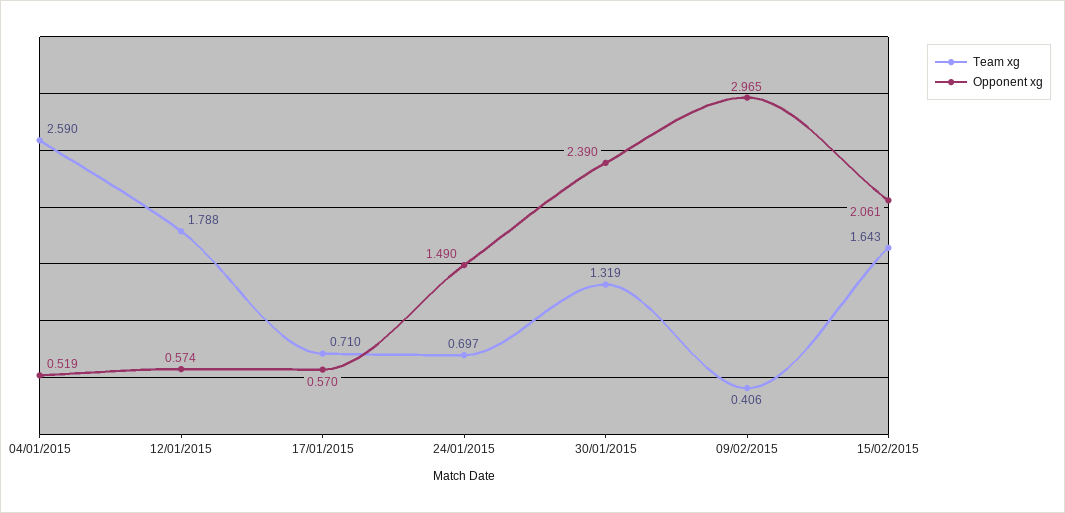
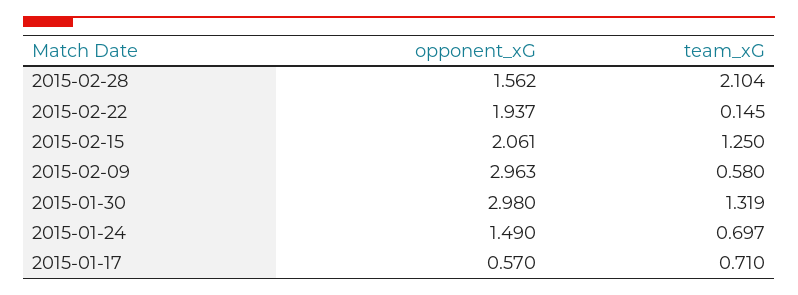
Team xg, 04/01/2015: 2.59 -> none
Opponent xg, 04/01/2015: 0.519 -> none
Team xg, 12/01/2015: 1.788 -> none
Opponent xg, 12/01/2015: 0.574 -> none
Opponent xg, 30/01/2015: 2.39 -> 2.98
Team xg, 09/02/2015: 0.406 -> 0.58
Opponent xg, 09/02/2015: 2.965 -> 2.963
Team xg, 15/02/2015: 1.643 -> 1.25
Opponent xg, 2015-02-28: none -> 1.562
Team xg, 2015-02-28: none -> 2.104
Opponent xg, 2015-02-22: none -> 1.937
Team xg, 2015-02-22: none -> 0.145

